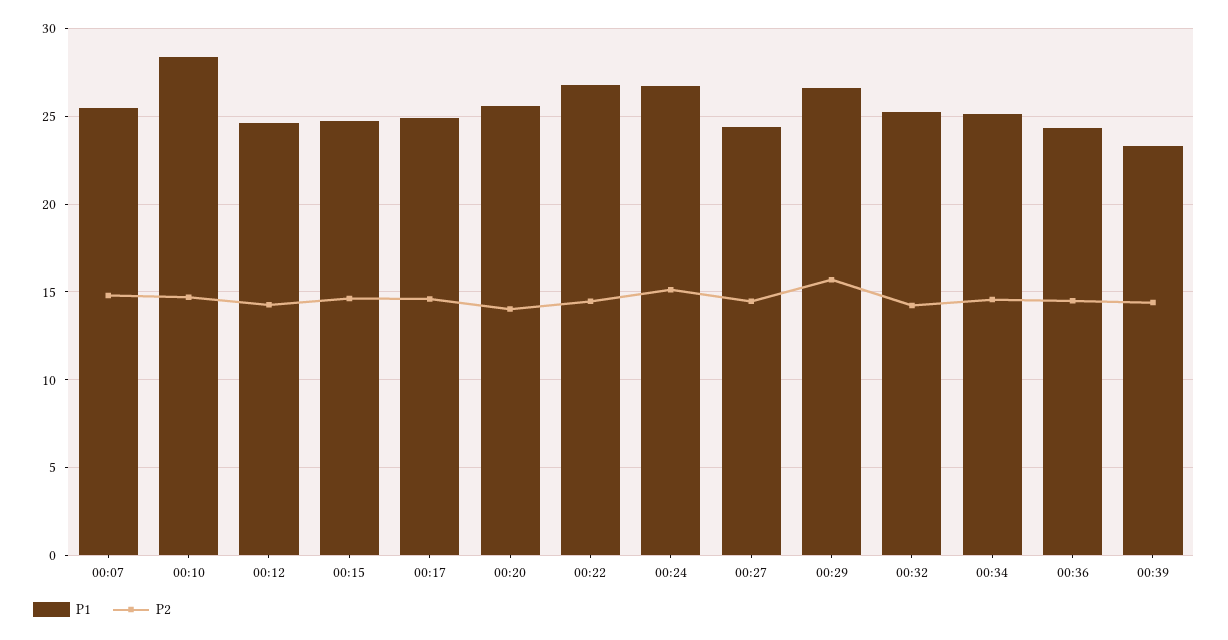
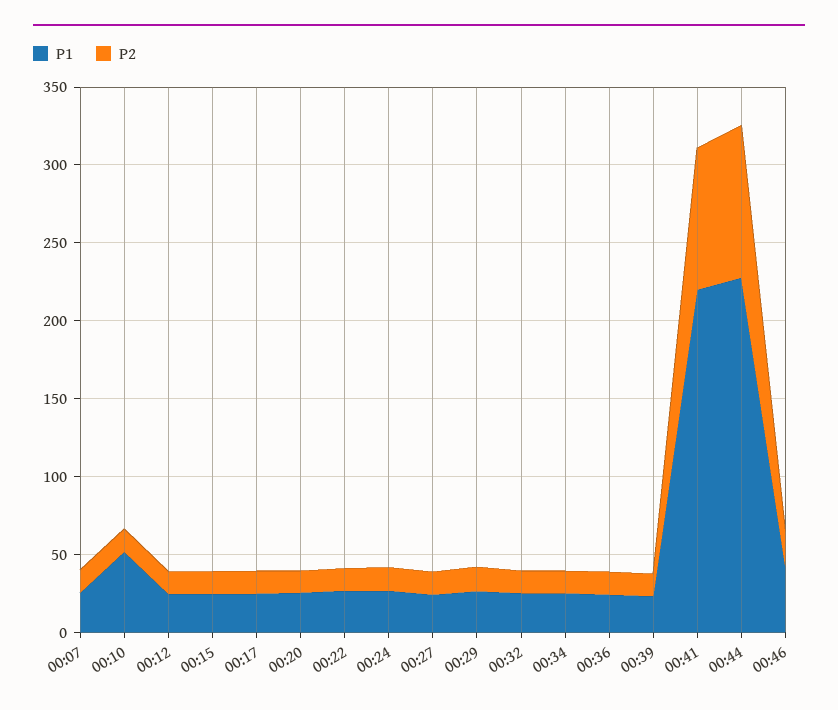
P1, 00:10: 28.5 -> 50
P1, 00:41: none -> 220
P2, 00:41: none -> 90
P1, 00:44: none -> 230
P2, 00:44: none -> 100
P1, 00:46: none -> 40
P2, 00:46: none -> 20

